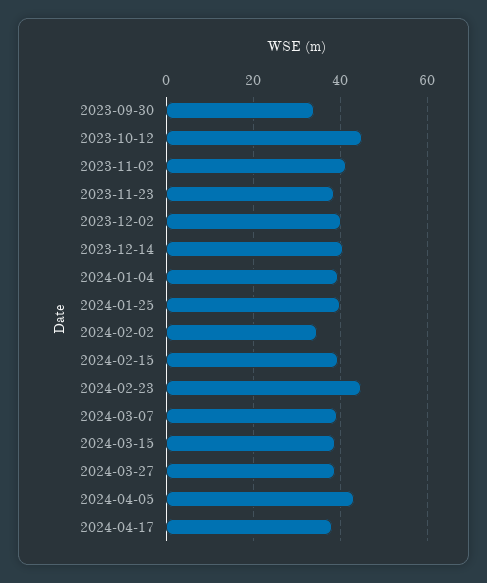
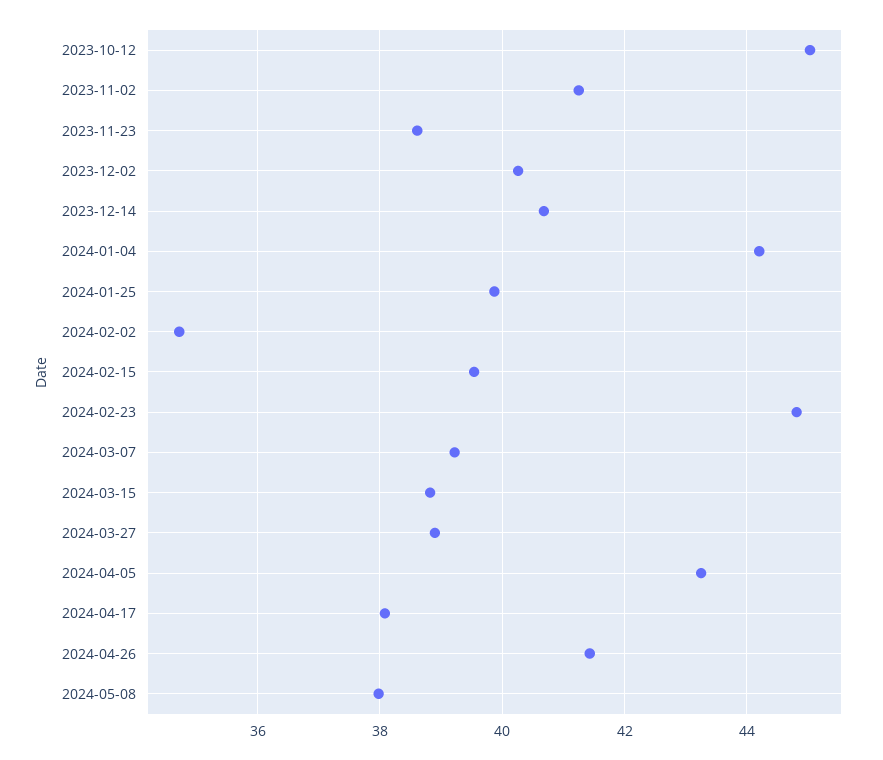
2023-09-30: 34 -> none
2024-01-04: 40 -> 44.2
2024-04-26: none -> 41.4
2024-05-08: none -> 38

